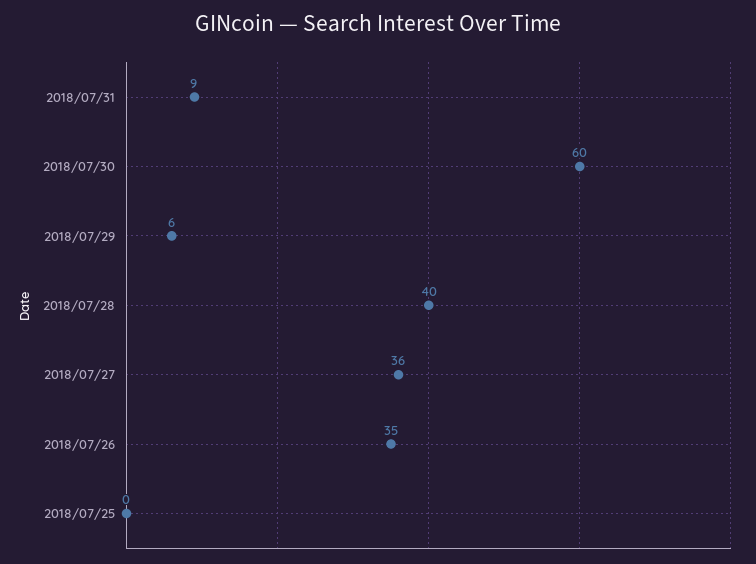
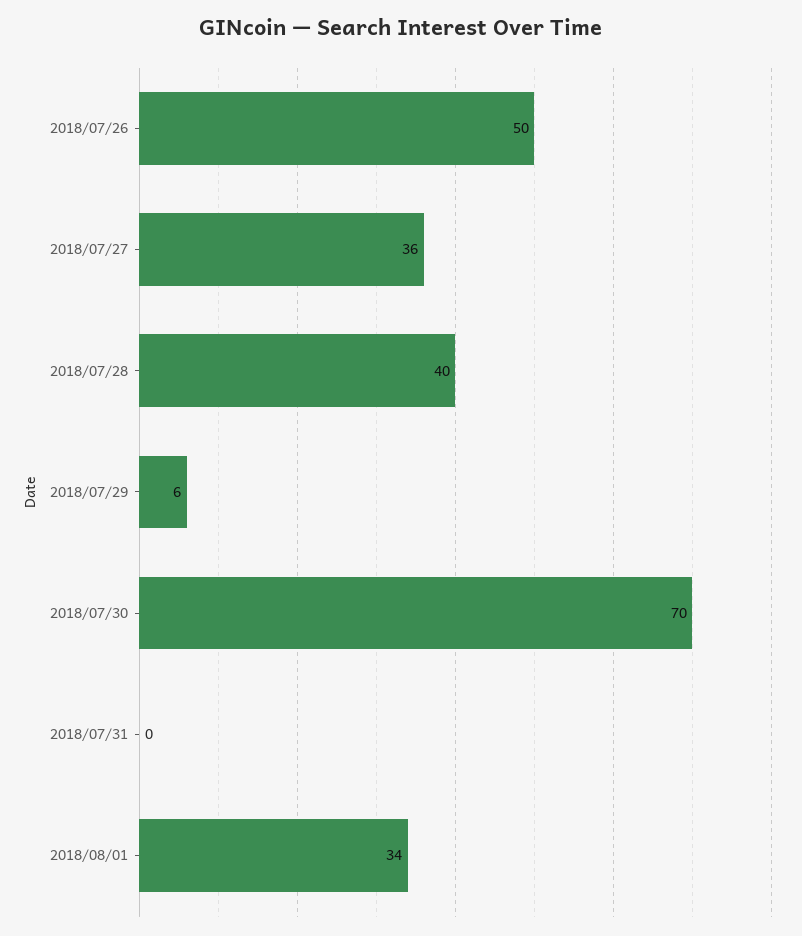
2018/07/31: 9 -> 0
2018/07/30: 60 -> 70
2018/07/26: 35 -> 50
2018/07/25: 0 -> none
2018/08/01: none -> 34

